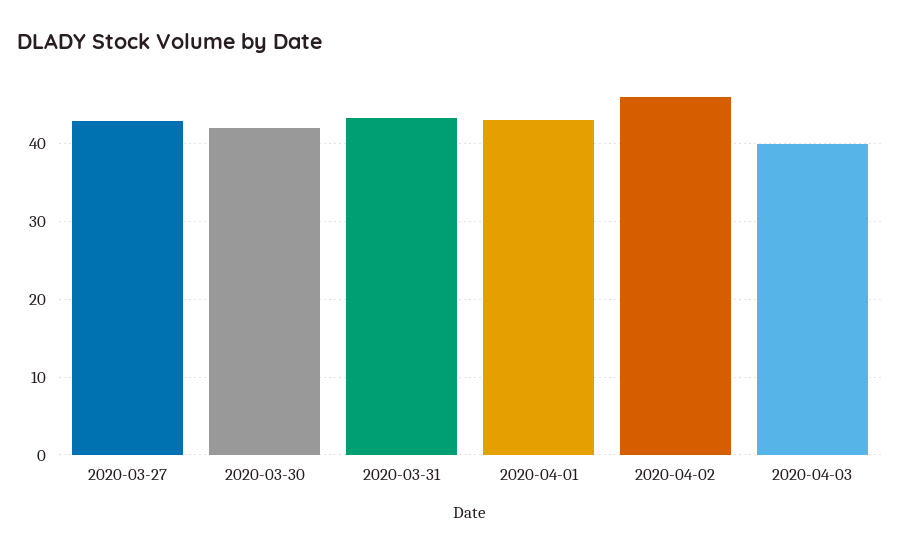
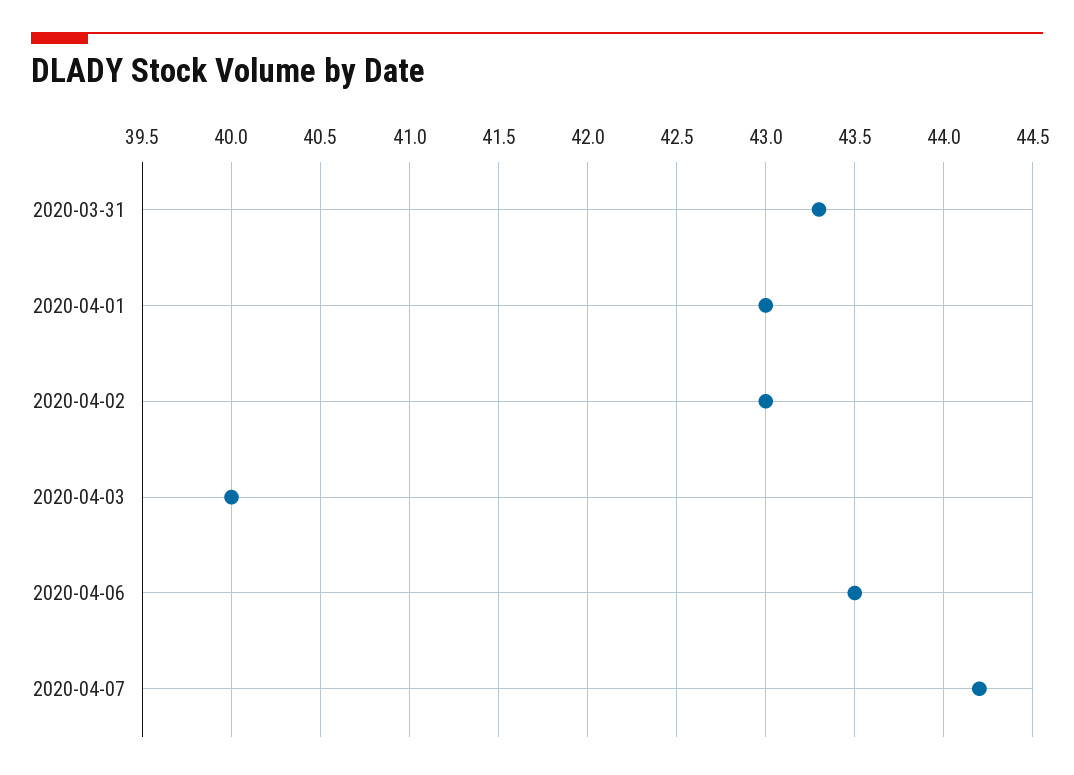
2020-03-27: 43 -> none
2020-03-30: 42 -> none
2020-04-02: 46 -> 43
2020-04-06: none -> 43.5
2020-04-07: none -> 44.2

